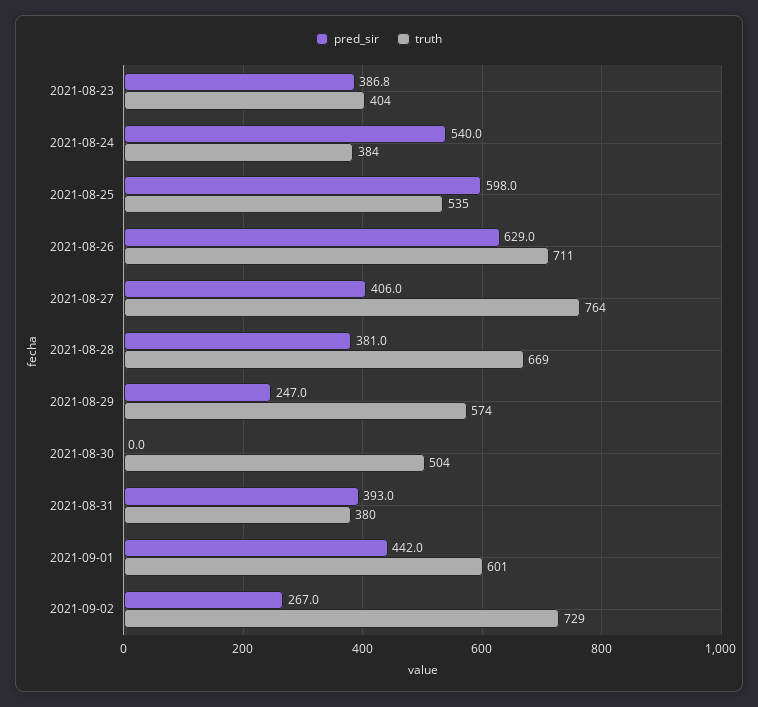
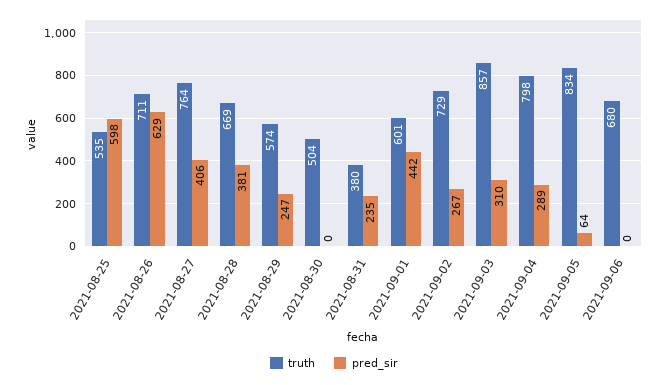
pred_sir, 2021-08-23: 386.8 -> none
truth, 2021-08-23: 404 -> none
pred_sir, 2021-08-24: 540 -> none
truth, 2021-08-24: 384 -> none
pred_sir, 2021-08-31: 393 -> 235
truth, 2021-09-03: none -> 857
pred_sir, 2021-09-03: none -> 310
truth, 2021-09-04: none -> 798
pred_sir, 2021-09-04: none -> 289
truth, 2021-09-05: none -> 834
pred_sir, 2021-09-05: none -> 64
truth, 2021-09-06: none -> 680
pred_sir, 2021-09-06: none -> 0

